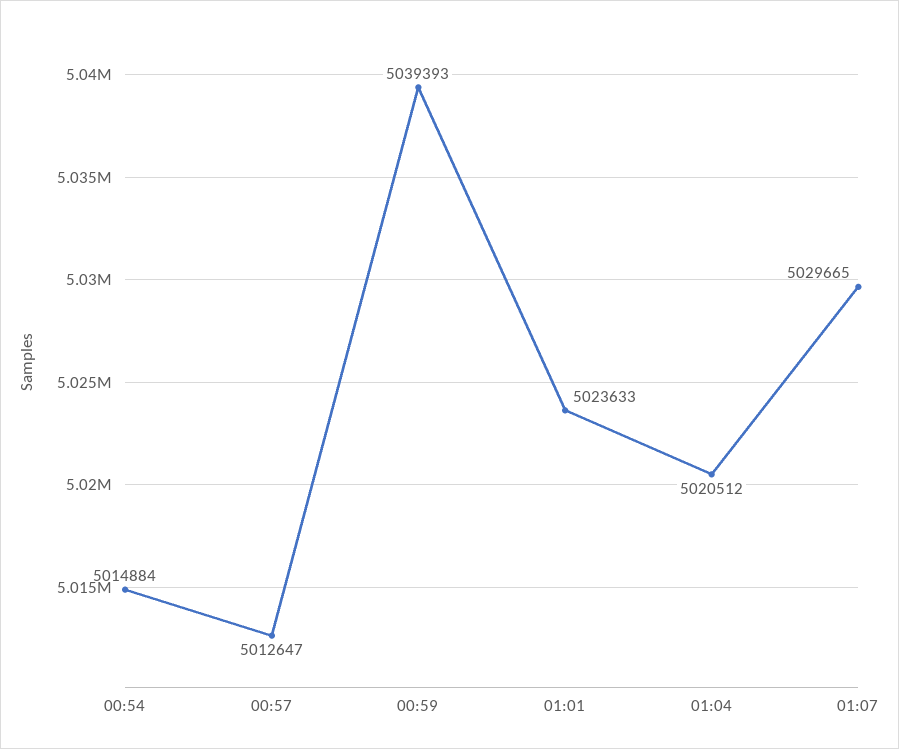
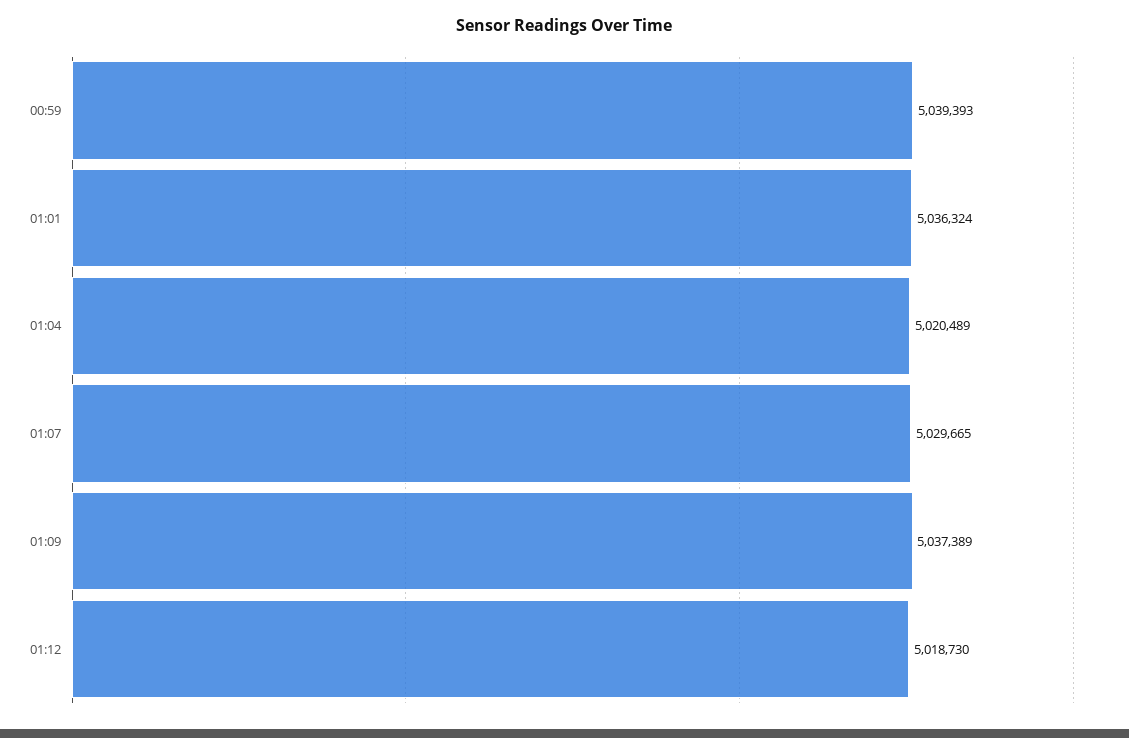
00:54: 5014884 -> none
00:57: 5012647 -> none
01:01: 5023633 -> 5036324
01:04: 5020512 -> 5020489
01:09: none -> 5037389
01:12: none -> 5018730

